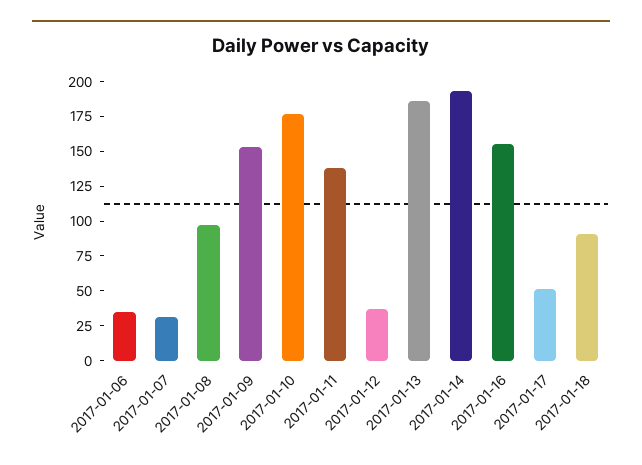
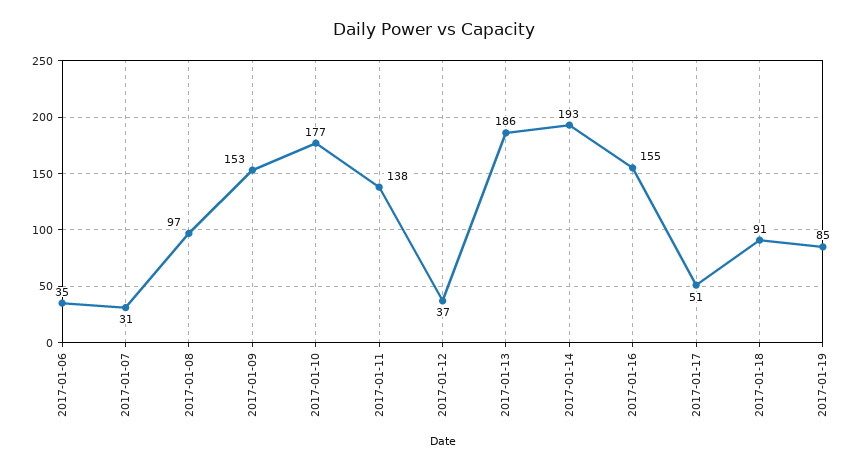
2017-01-19: none -> 85

